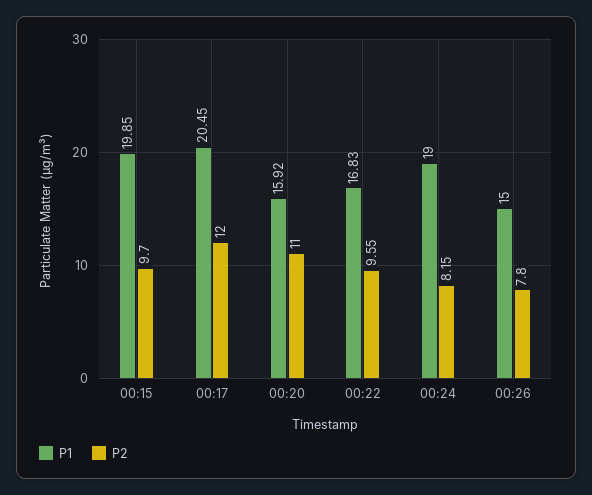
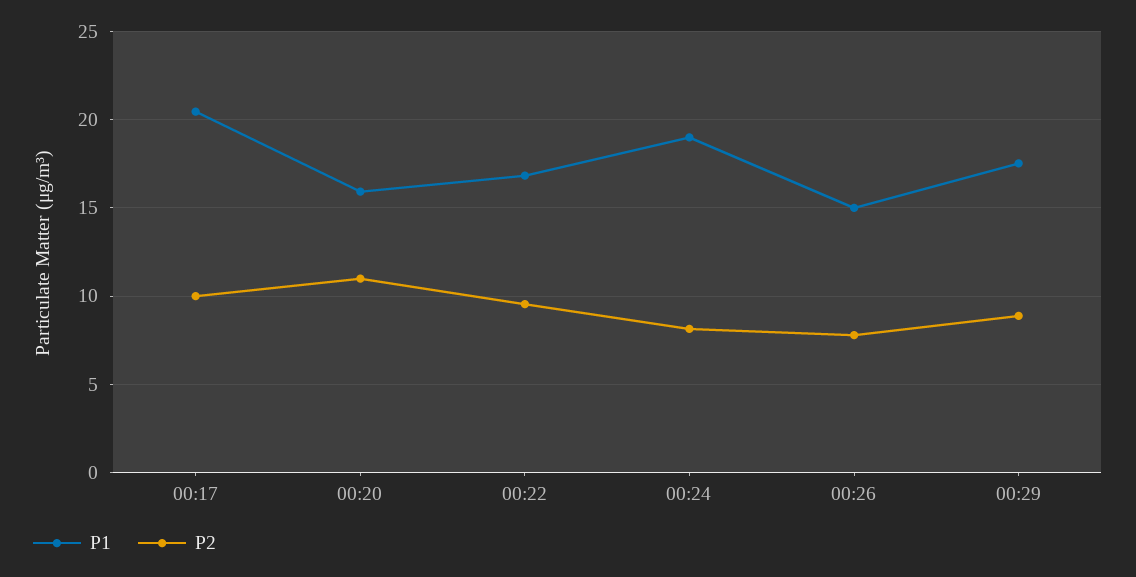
P1, 00:15: 19.85 -> none
P2, 00:15: 9.7 -> none
P2, 00:17: 12 -> 10
P1, 00:29: none -> 17.5
P2, 00:29: none -> 9

